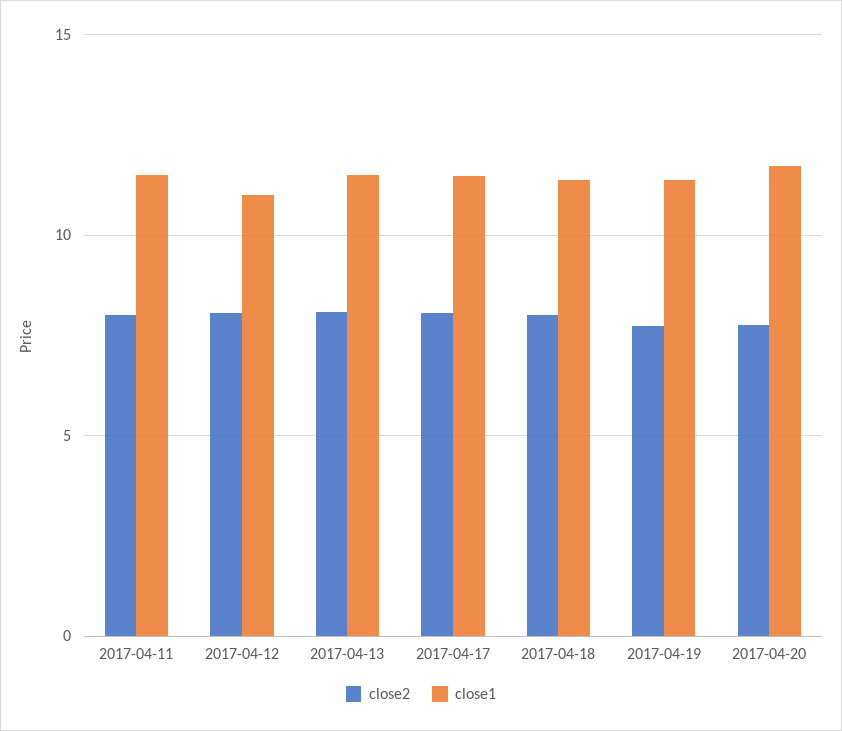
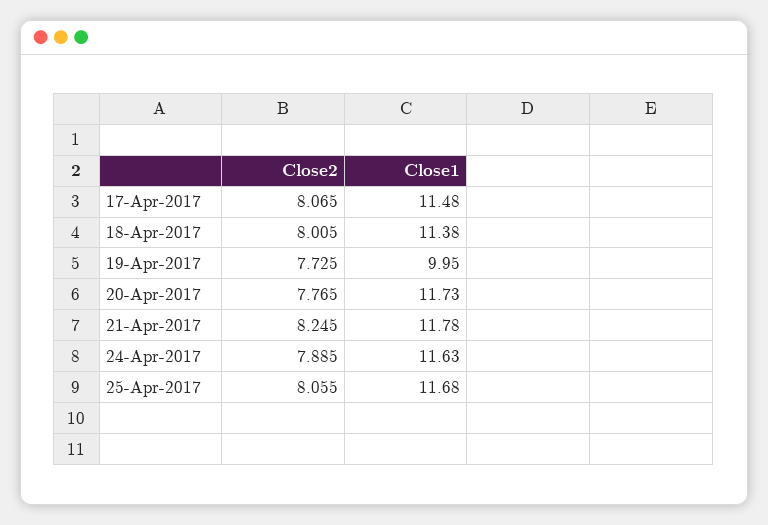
close2, 2017-04-11: 8 -> none
close1, 2017-04-11: 11.5 -> none
close2, 2017-04-12: 8 -> none
close1, 2017-04-12: 11 -> none
close2, 2017-04-13: 8 -> none
close1, 2017-04-13: 11.5 -> none
close1, 2017-04-19: 11.5 -> 9.95
close2, 21-Apr-2017: none -> 8.245
close1, 21-Apr-2017: none -> 11.78
close2, 24-Apr-2017: none -> 7.885
close1, 24-Apr-2017: none -> 11.63
close2, 25-Apr-2017: none -> 8.055
close1, 25-Apr-2017: none -> 11.68

